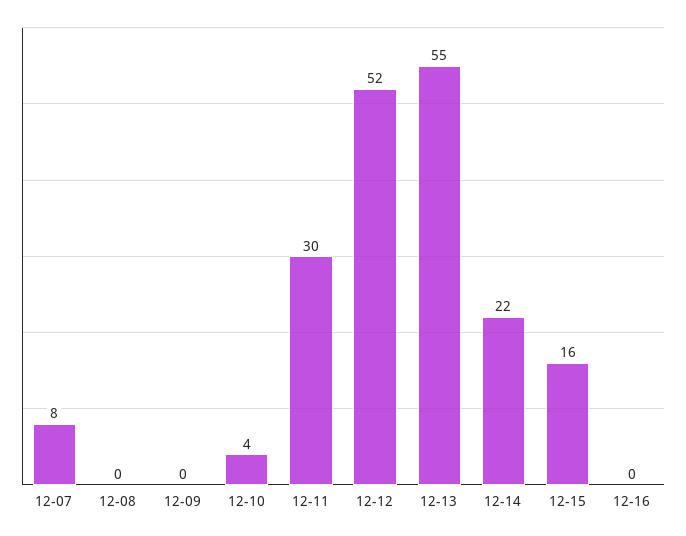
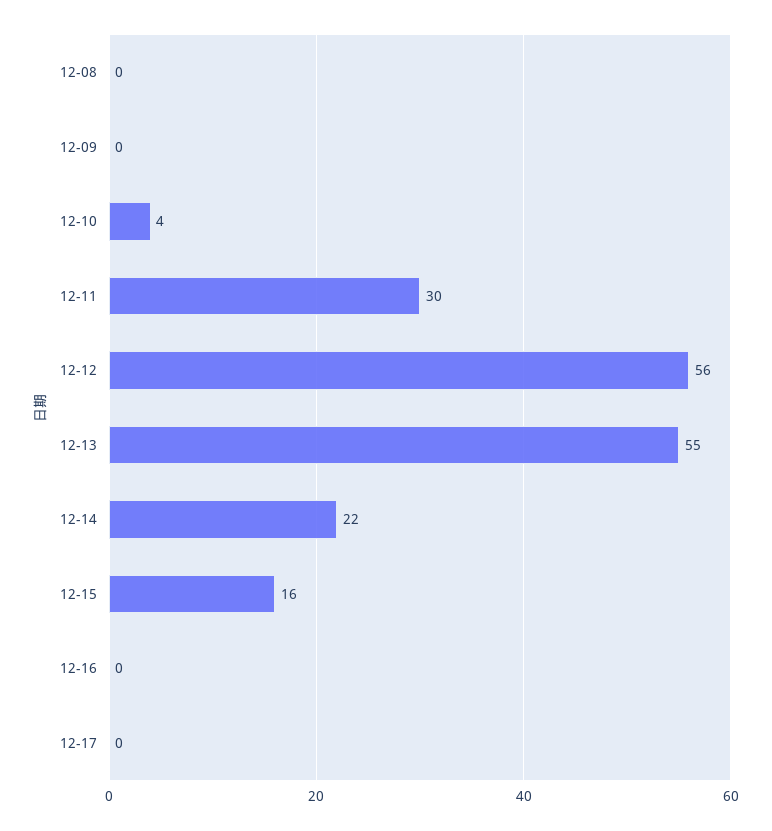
12-07: 8 -> none
12-12: 52 -> 56
12-17: none -> 0

